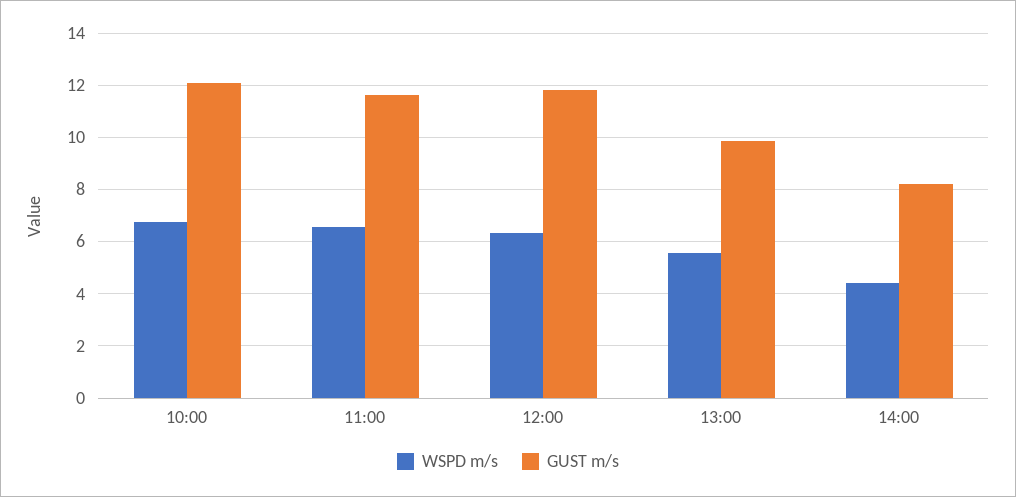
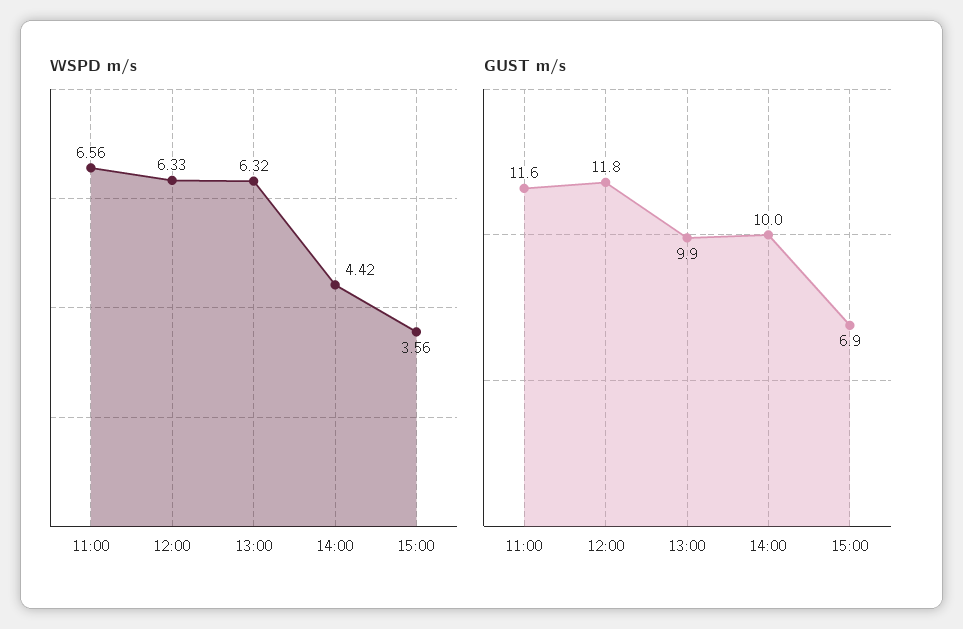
WSPD m/s, 10:00: 6.75 -> none
GUST m/s, 10:00: 12 -> none
WSPD m/s, 13:00: 5.5 -> 6.32
GUST m/s, 14:00: 8.25 -> 10
WSPD m/s, 15:00: none -> 3.56
GUST m/s, 15:00: none -> 6.9

